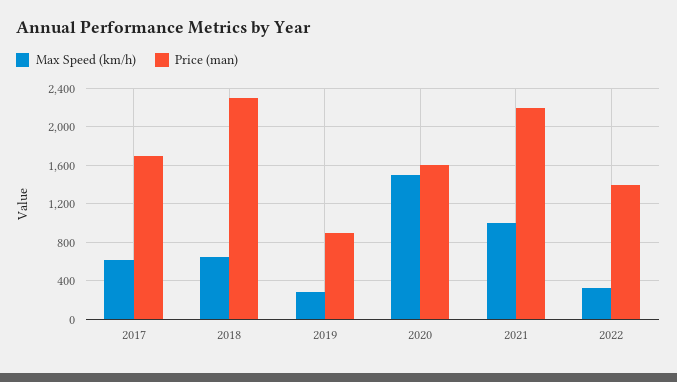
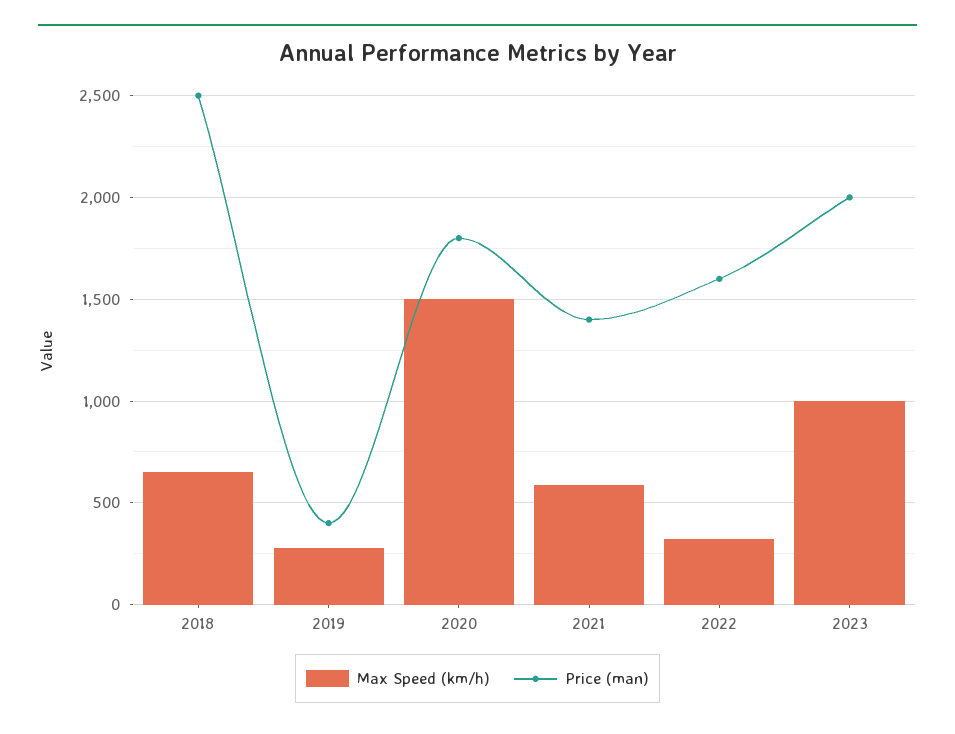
Max Speed (km/h), 2017: 600 -> none
Price (man), 2017: 1700 -> none
Price (man), 2018: 2300 -> 2500
Price (man), 2019: 900 -> 400
Price (man), 2020: 1600 -> 1800
Max Speed (km/h), 2021: 1000 -> 600
Price (man), 2021: 2200 -> 1400
Price (man), 2022: 1400 -> 1600
Max Speed (km/h), 2023: none -> 1000
Price (man), 2023: none -> 2000

